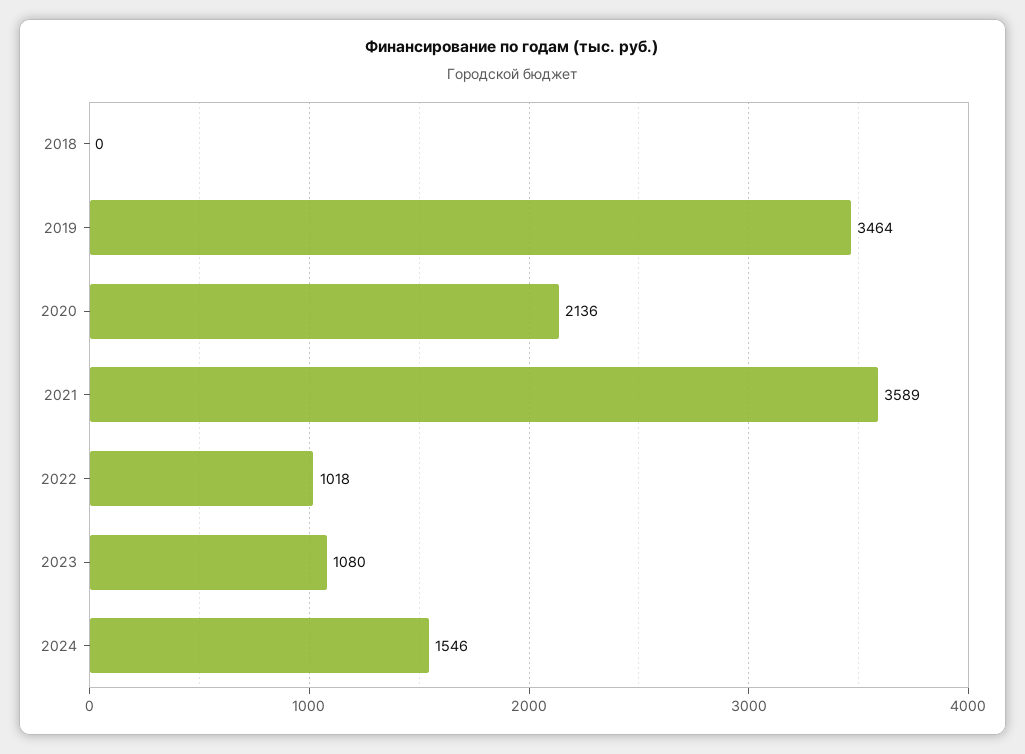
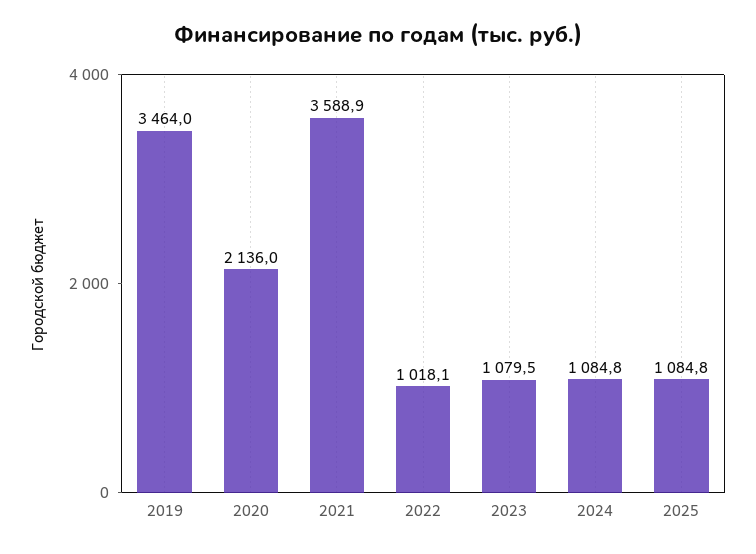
2018: 0 -> none
2024: 1546 -> 1084.8
2025: none -> 1084.8

